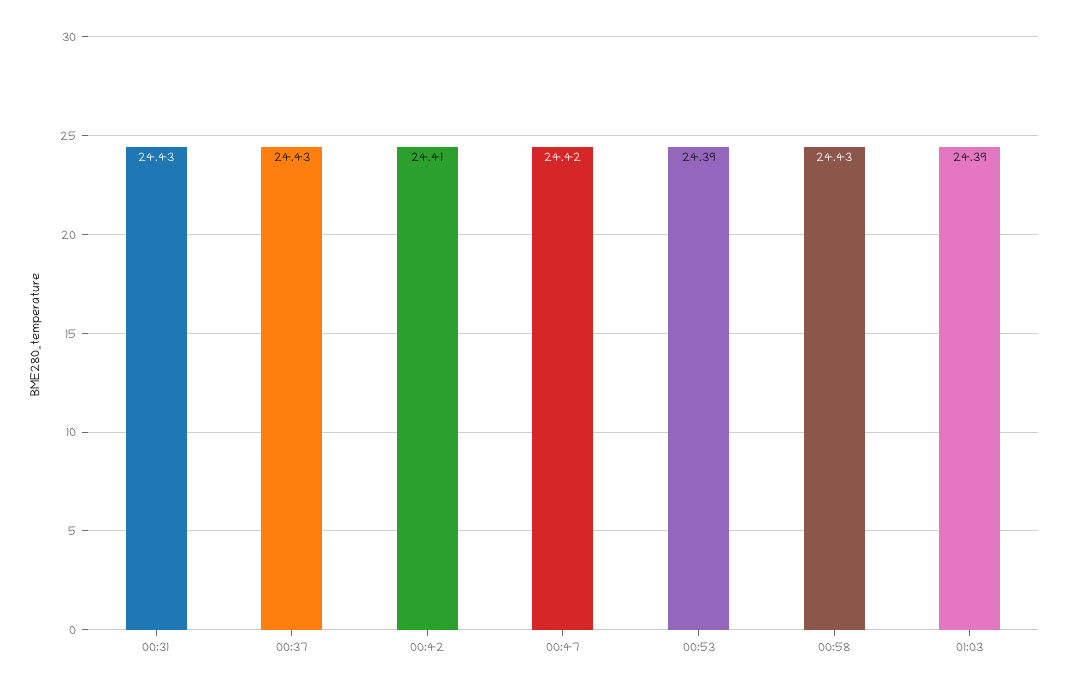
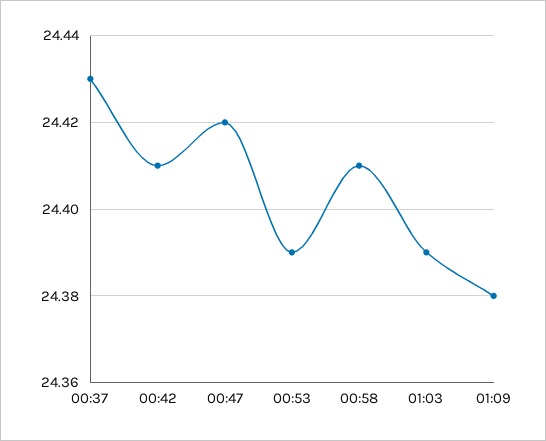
00:31: 24.43 -> none
00:58: 24.43 -> 24.41
01:09: none -> 24.38

